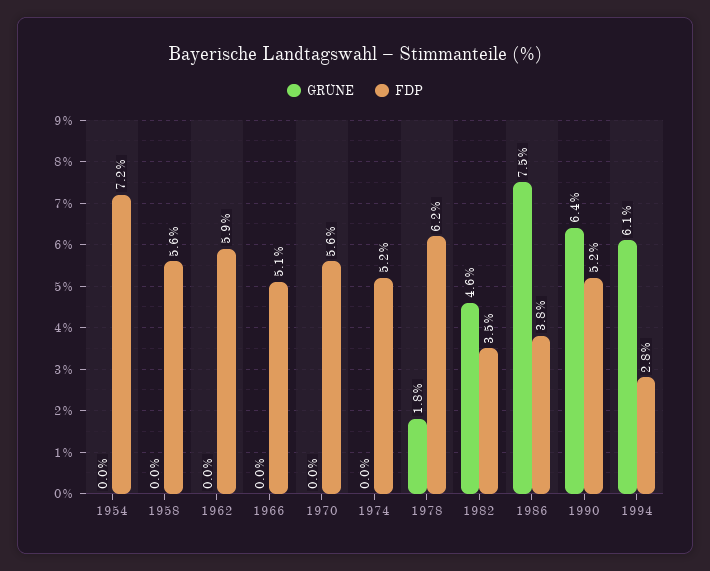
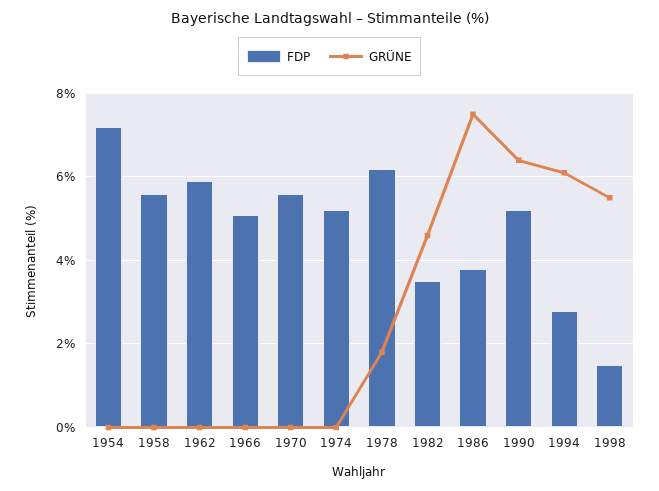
FDP, 1998: none -> 1.5
GRÜNE, 1998: none -> 5.5

